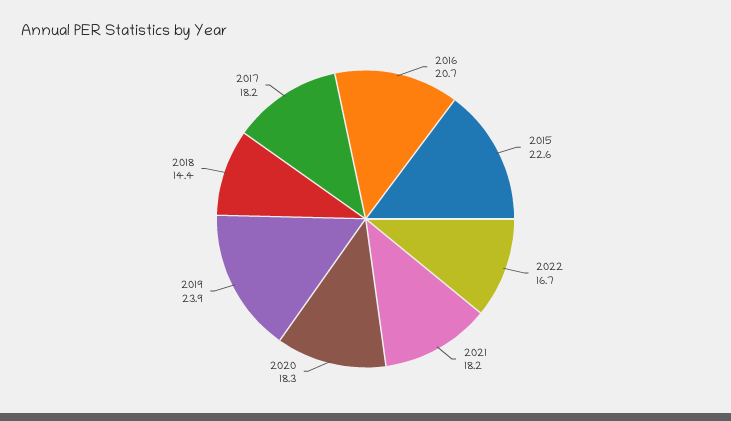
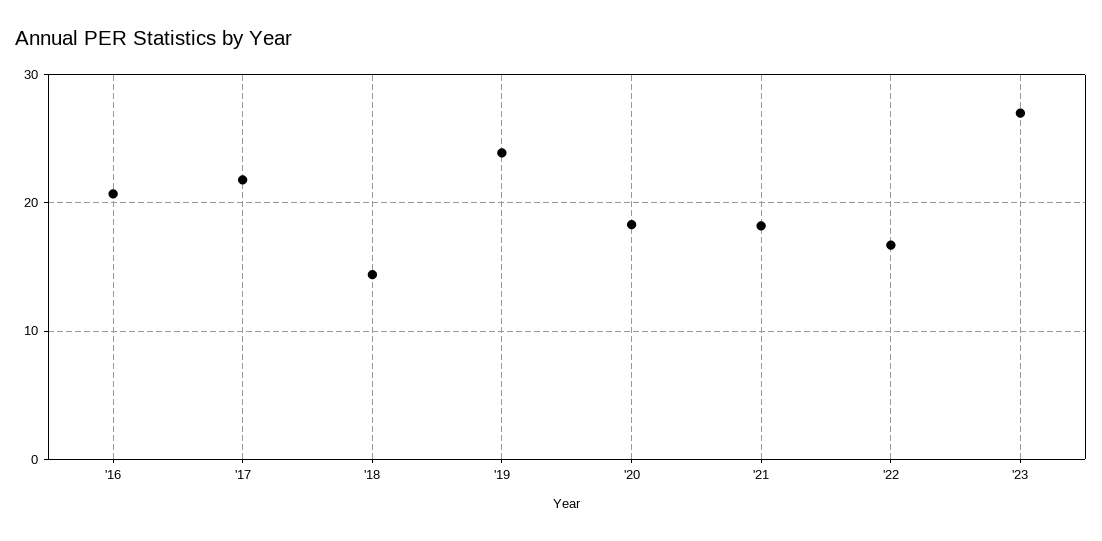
2015: 22.6 -> none
2017: 18.2 -> 22
'23: none -> 27

